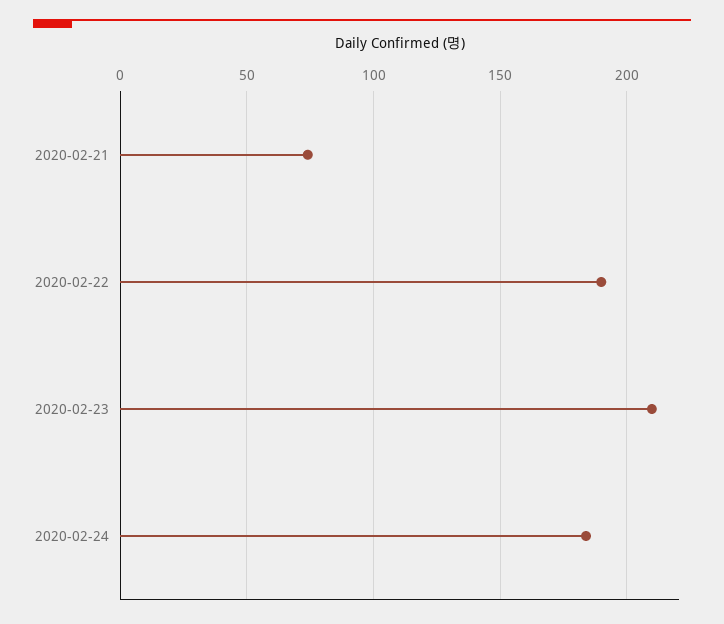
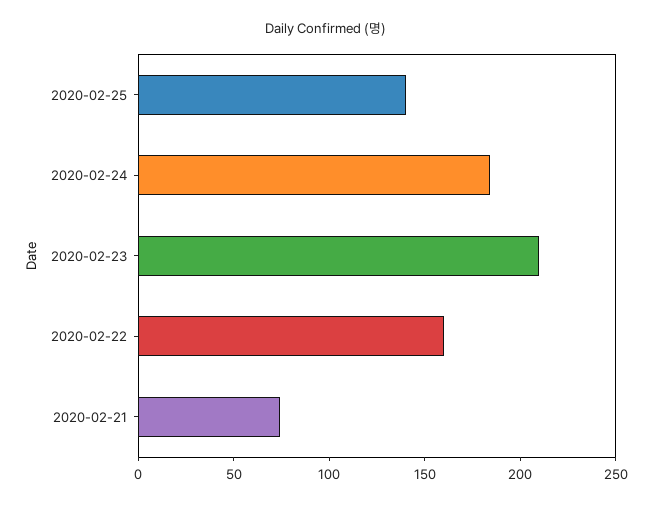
2020-02-22: 190 -> 160
2020-02-25: none -> 140

